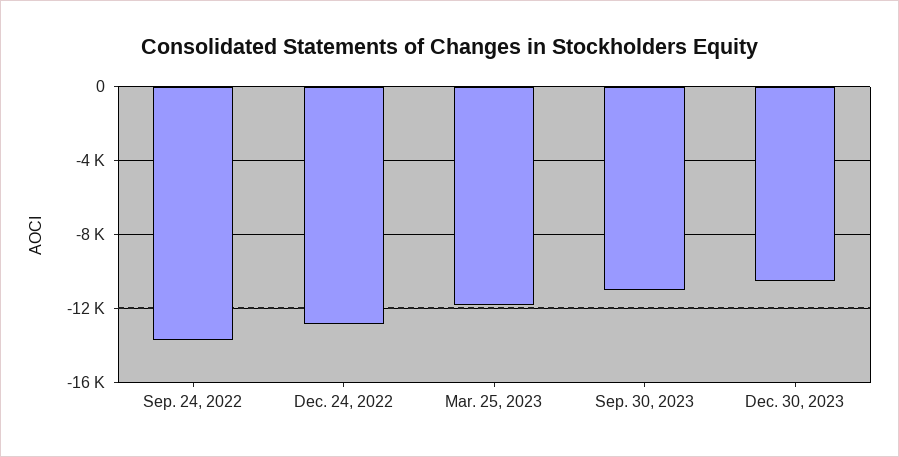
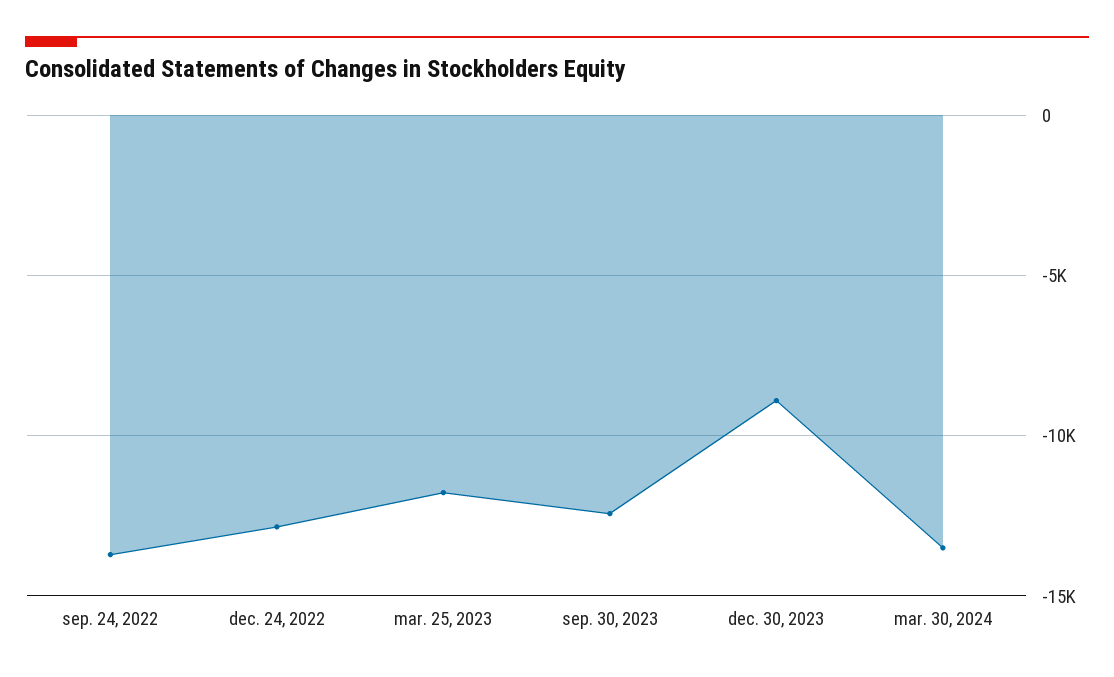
Sep. 30, 2023: -11000 -> -12500
Dec. 30, 2023: -10500 -> -9000
mar. 30, 2024: none -> -13500

